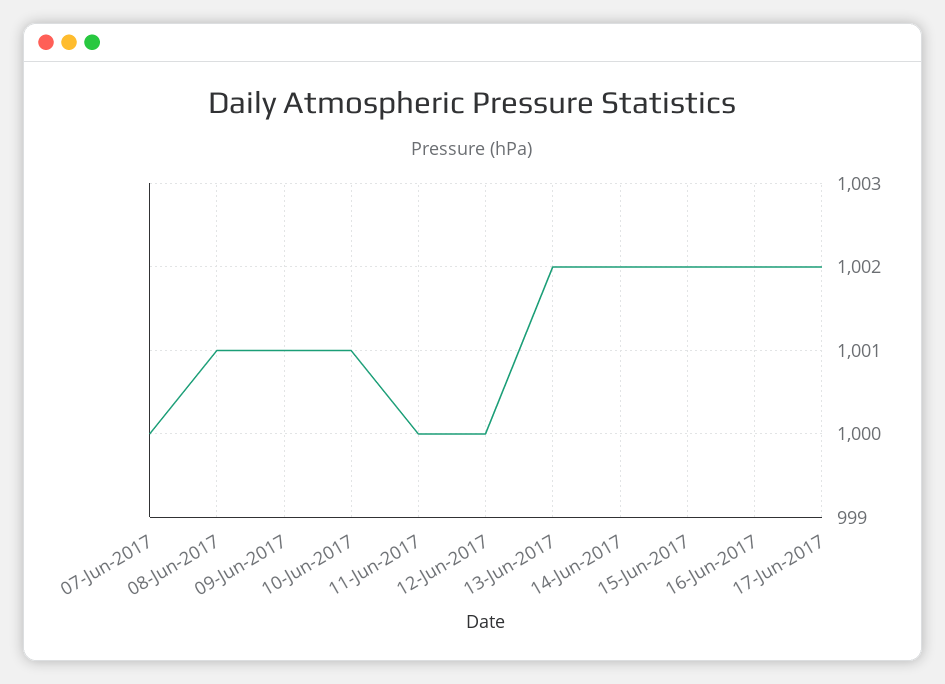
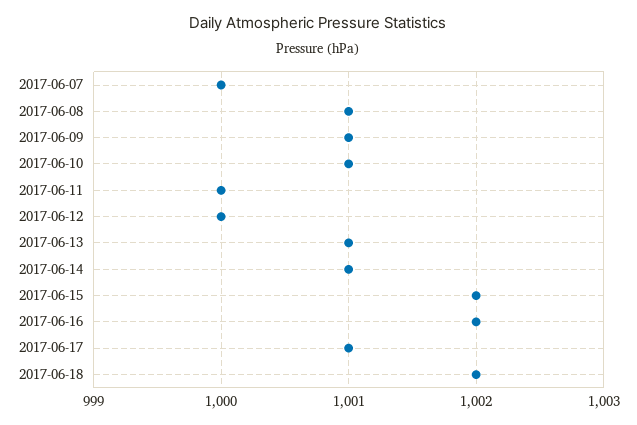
13-Jun-2017: 1002 -> 1001
14-Jun-2017: 1002 -> 1001
17-Jun-2017: 1002 -> 1001
2017-06-18: none -> 1002

